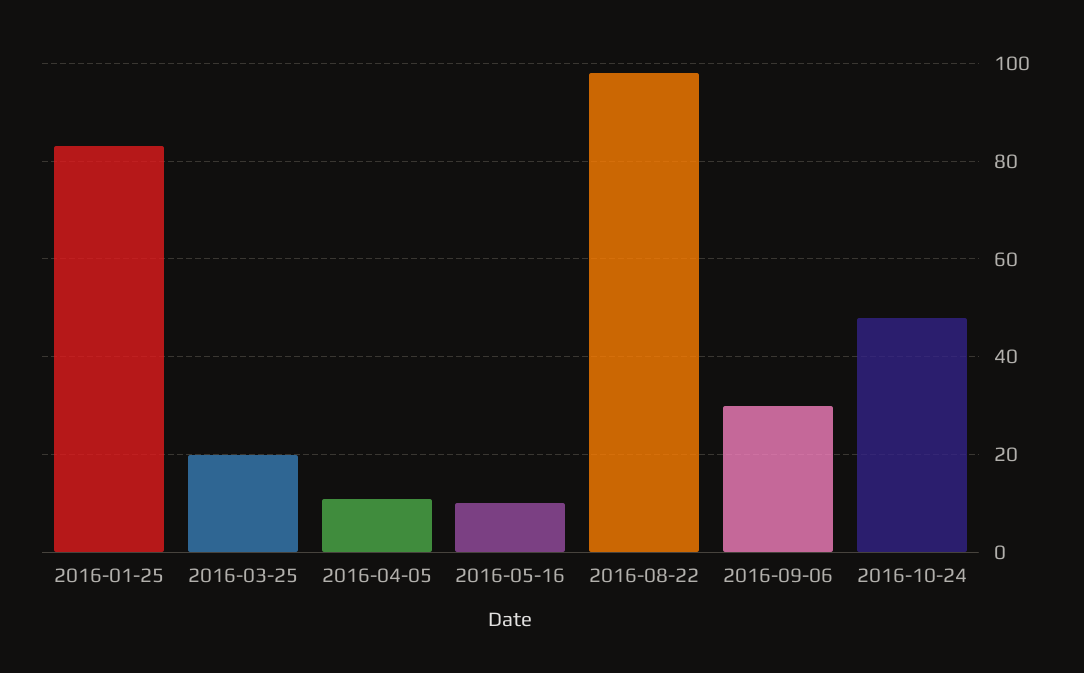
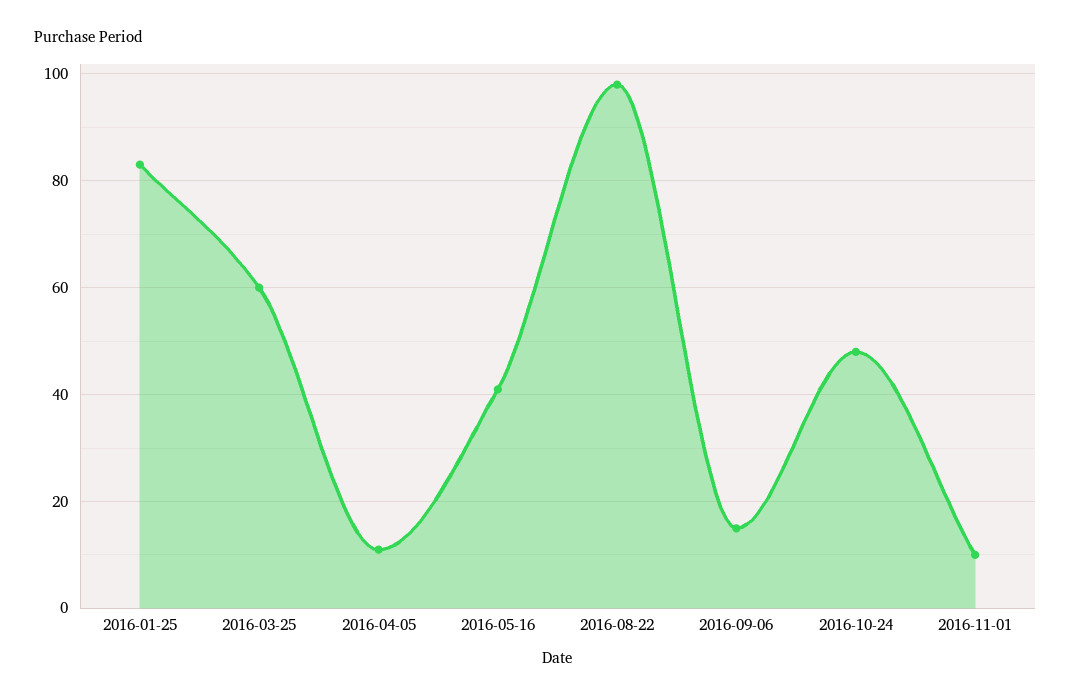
2016-03-25: 20 -> 60
2016-05-16: 10 -> 40
2016-09-06: 30 -> 15
2016-11-01: none -> 10

